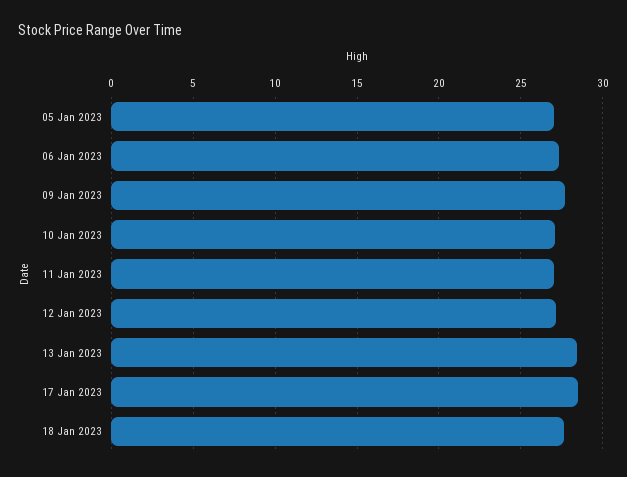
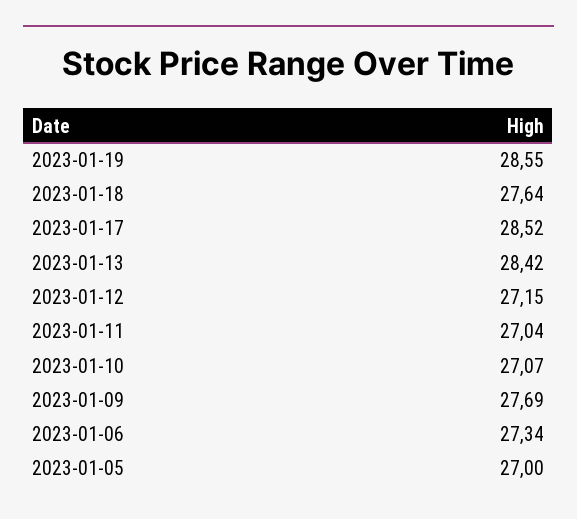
2023-01-19: none -> 28.55

